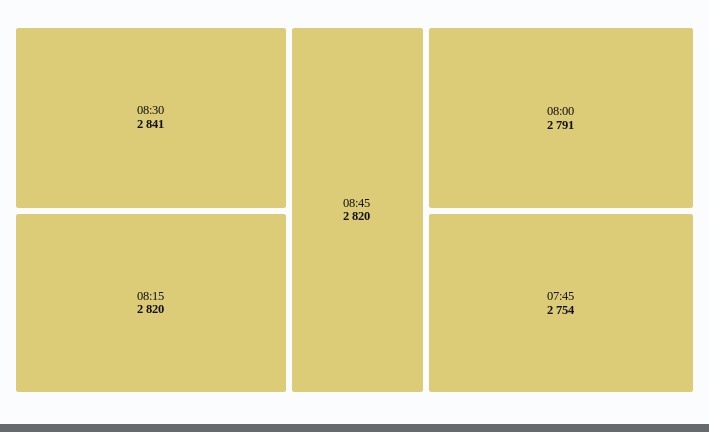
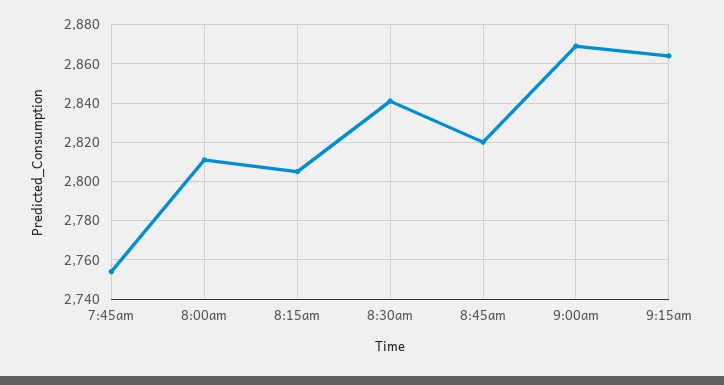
08:15: 2820 -> 2805
08:00: 2791 -> 2810
9:00am: none -> 2870
9:15am: none -> 2865

